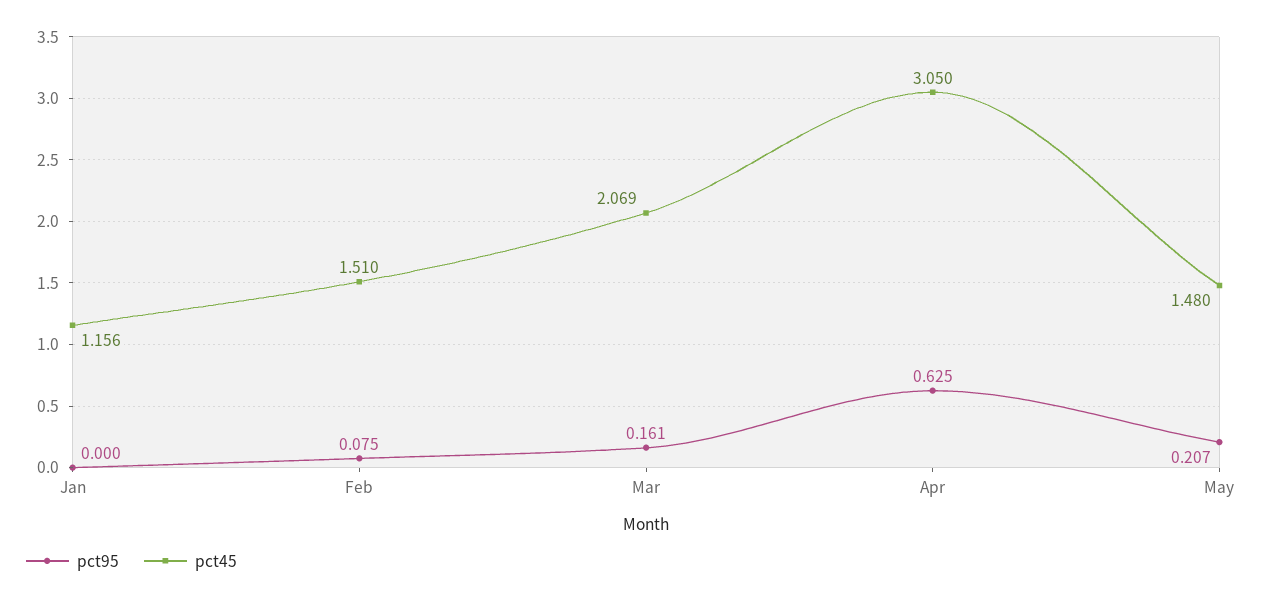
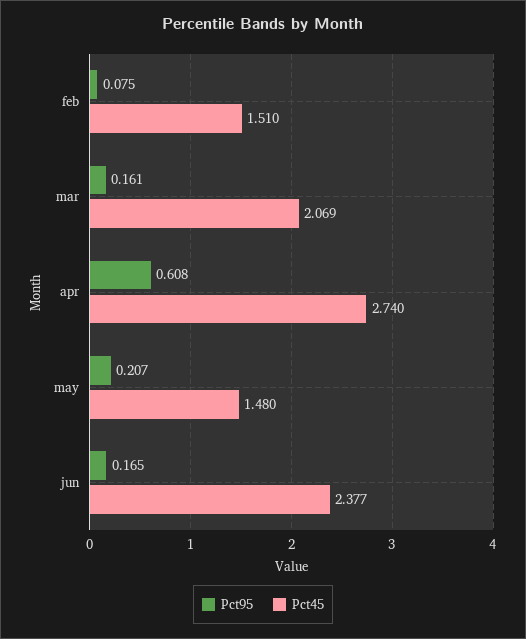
pct95, Jan: 0 -> none
pct45, Jan: 1.156 -> none
pct95, Apr: 0.625 -> 0.608
pct45, Apr: 3.05 -> 2.74
pct95, jun: none -> 0.165
pct45, jun: none -> 2.377

